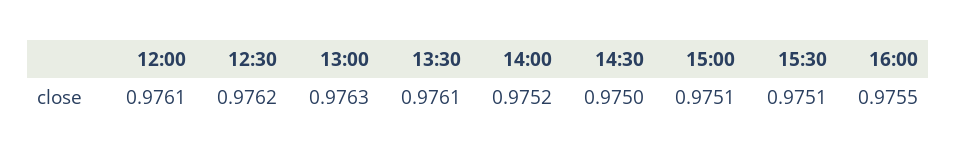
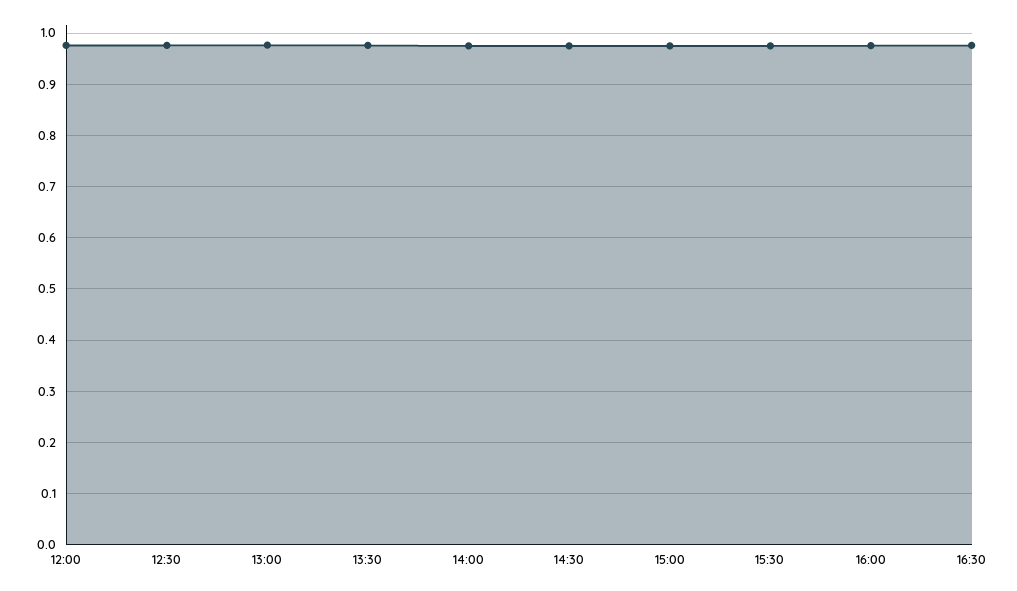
16:30: none -> 0.98

